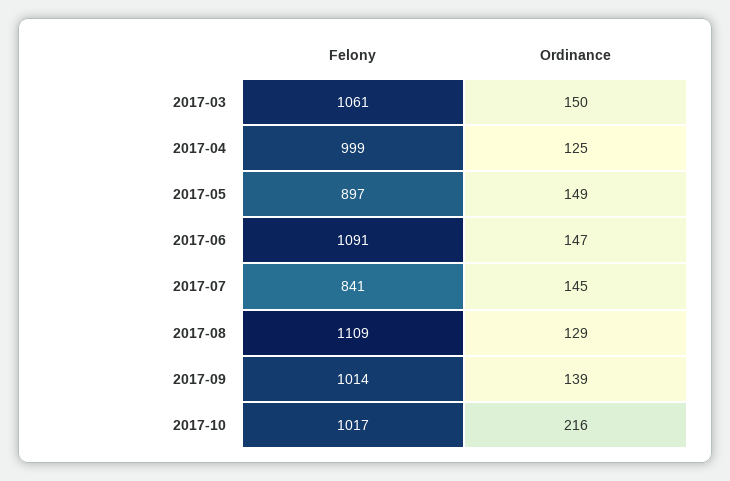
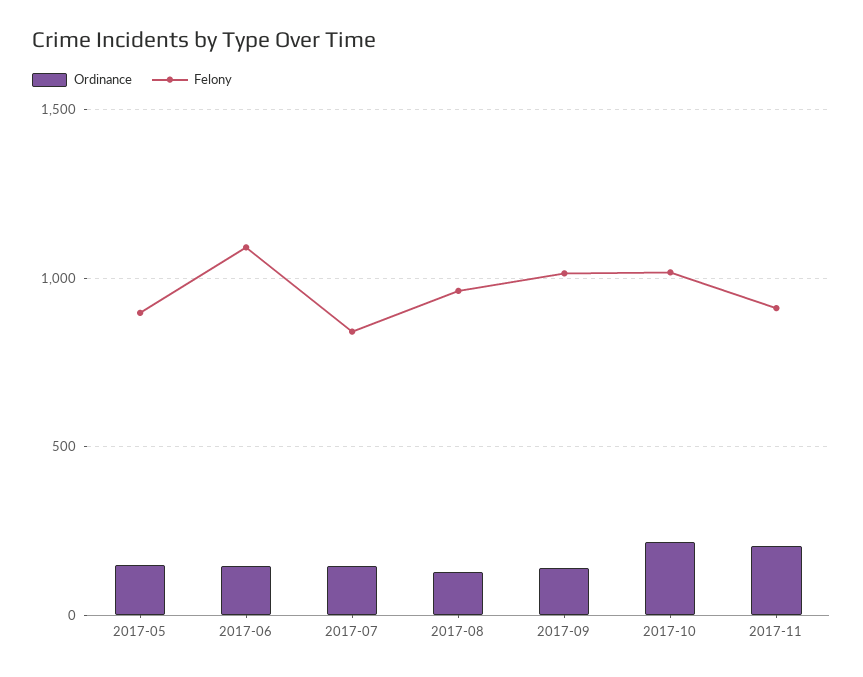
Felony, 2017-03: 1061 -> none
Ordinance, 2017-03: 150 -> none
Felony, 2017-04: 999 -> none
Ordinance, 2017-04: 125 -> none
Felony, 2017-08: 1109 -> 950
Ordinance, 2017-11: none -> 200
Felony, 2017-11: none -> 900

